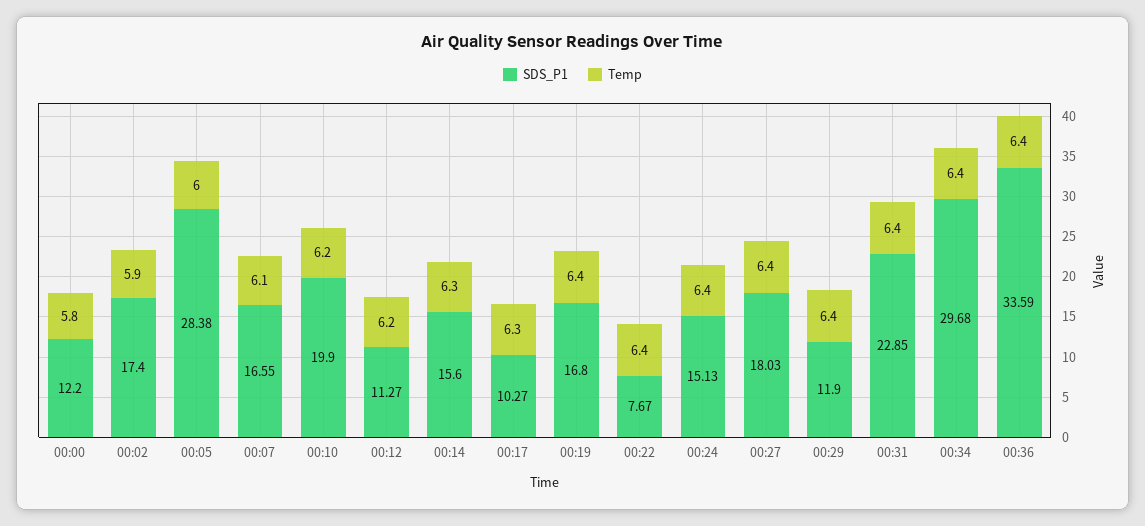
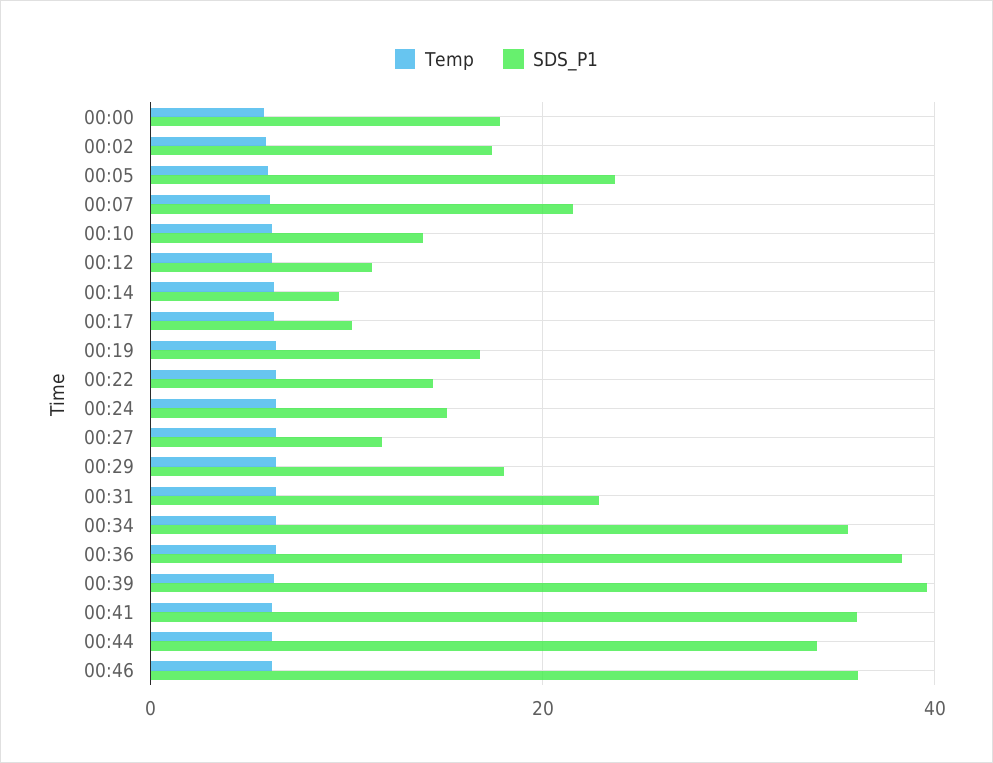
SDS_P1, 00:00: 12.2 -> 18
SDS_P1, 00:05: 28.38 -> 24
SDS_P1, 00:07: 16.55 -> 22
SDS_P1, 00:10: 19.9 -> 14
SDS_P1, 00:14: 15.6 -> 10
SDS_P1, 00:22: 7.67 -> 14
SDS_P1, 00:27: 18.03 -> 12
SDS_P1, 00:29: 11.9 -> 18
SDS_P1, 00:34: 29.68 -> 36
SDS_P1, 00:36: 33.59 -> 38
Temp, 00:39: none -> 6
SDS_P1, 00:39: none -> 40
Temp, 00:41: none -> 6
SDS_P1, 00:41: none -> 36
Temp, 00:44: none -> 6
SDS_P1, 00:44: none -> 34
Temp, 00:46: none -> 6
SDS_P1, 00:46: none -> 36

